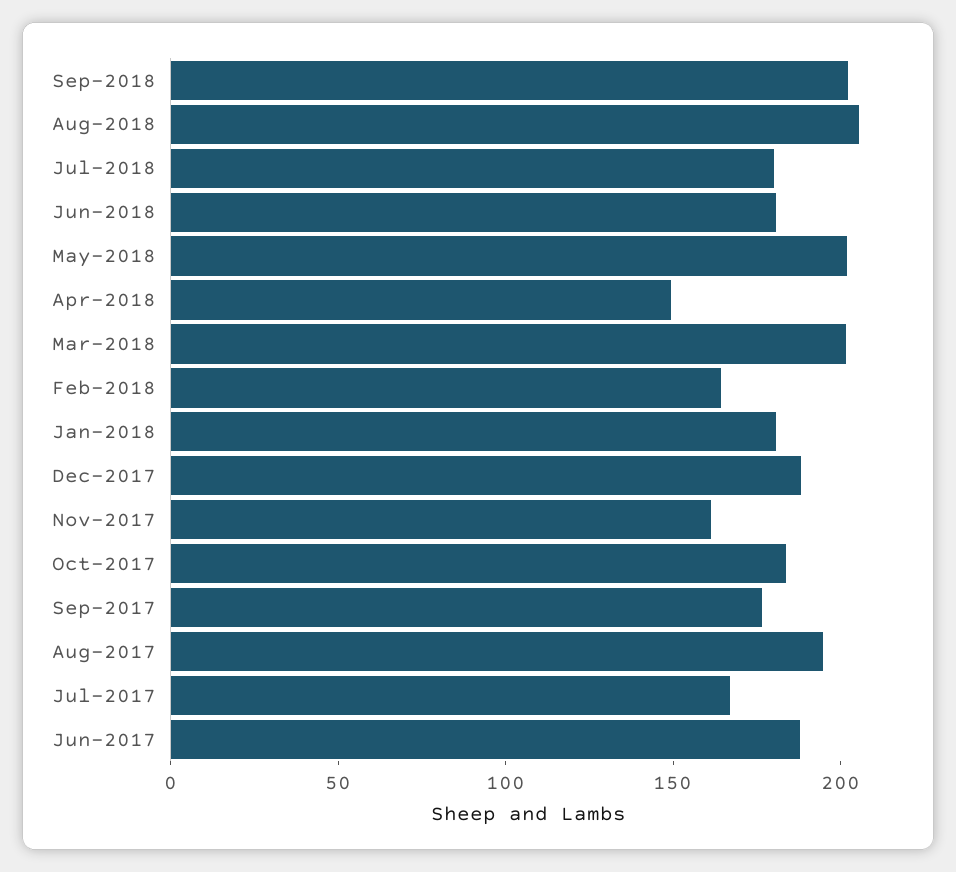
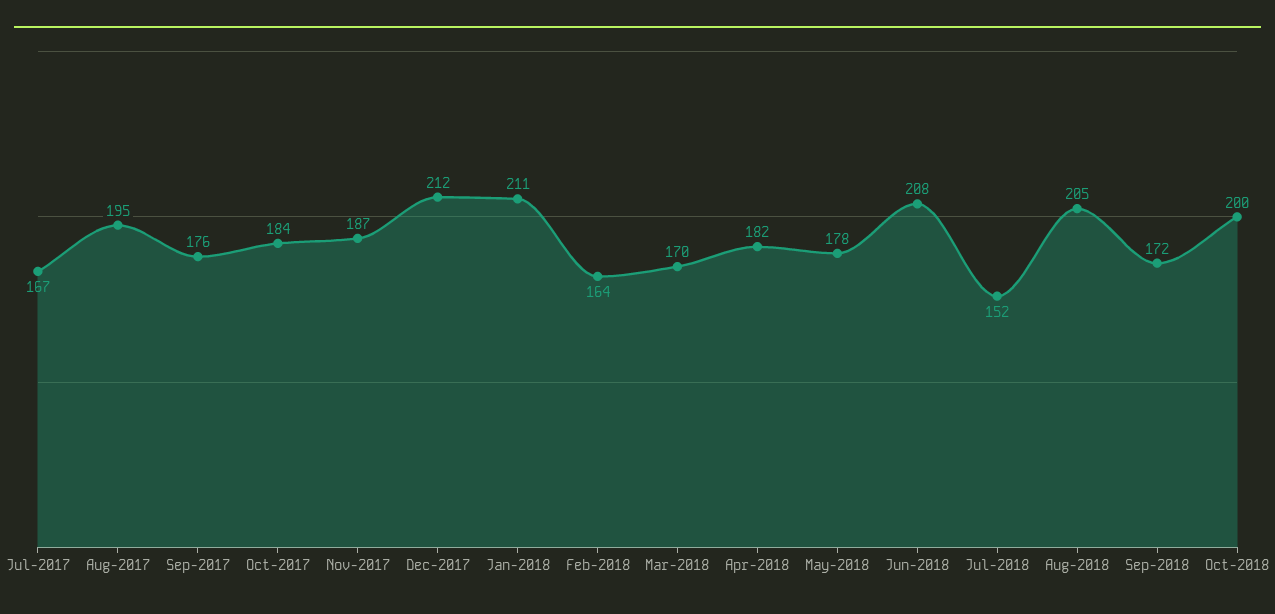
Sep-2018: 200 -> 172
Jul-2018: 180 -> 152
Jun-2018: 180 -> 208
May-2018: 200 -> 178
Apr-2018: 150 -> 182
Mar-2018: 200 -> 170
Jan-2018: 180 -> 211
Dec-2017: 190 -> 212
Nov-2017: 160 -> 187
Jun-2017: 190 -> none
Oct-2018: none -> 200

